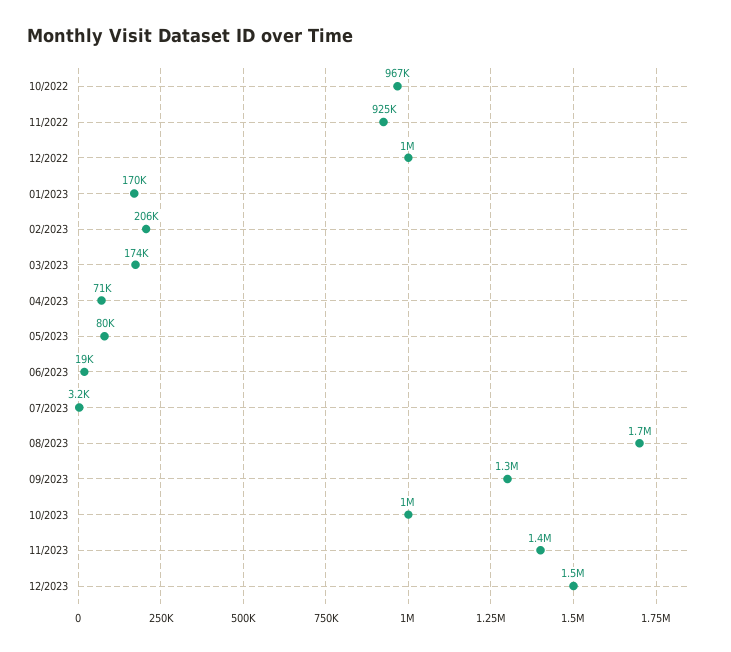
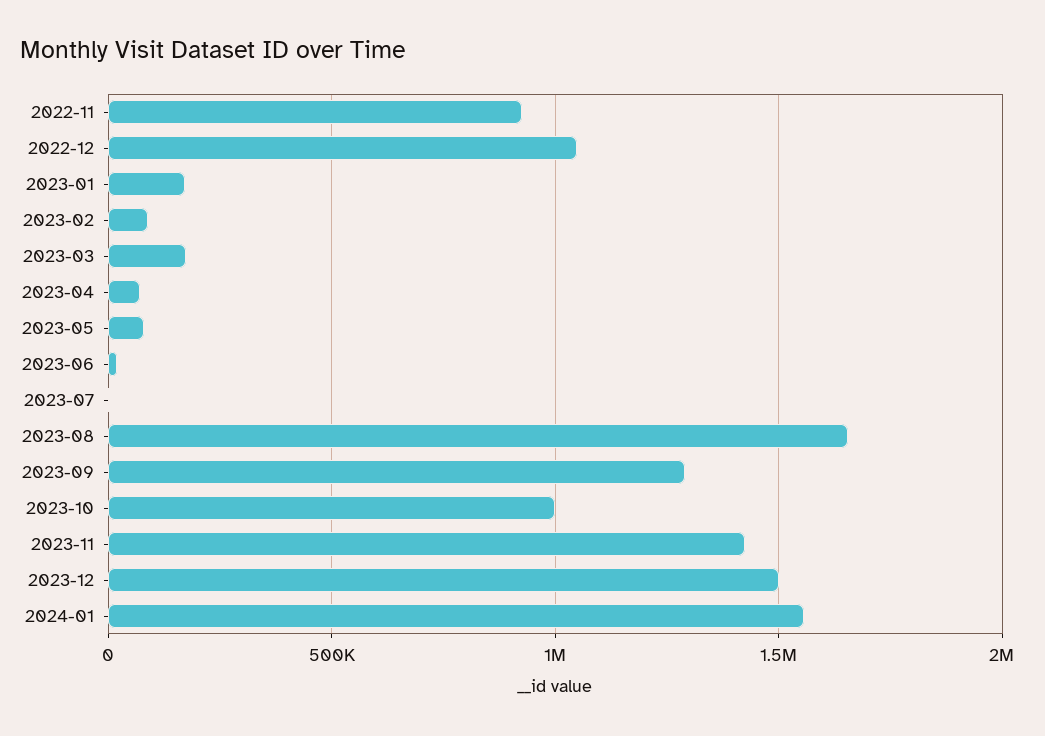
10/2022: 967000 -> none
02/2023: 206000 -> 100000
2024-01: none -> 1550000

